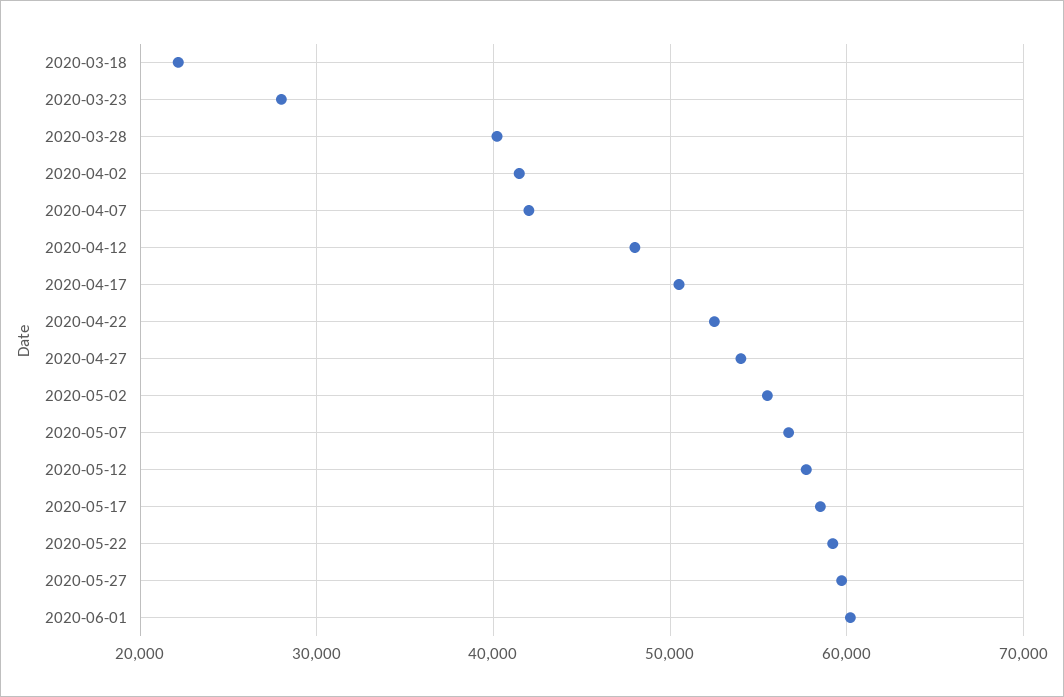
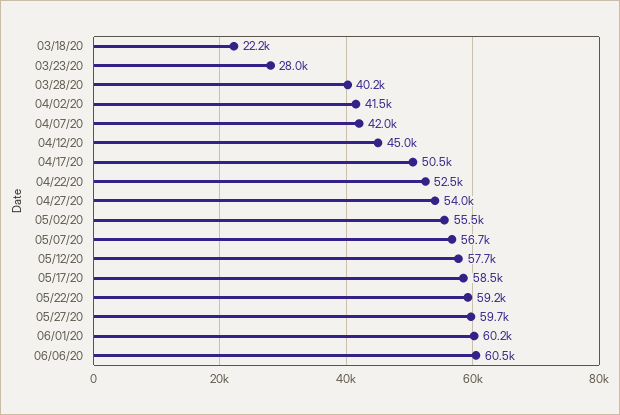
2020-04-12: 48000 -> 45000
06/06/20: none -> 60500

